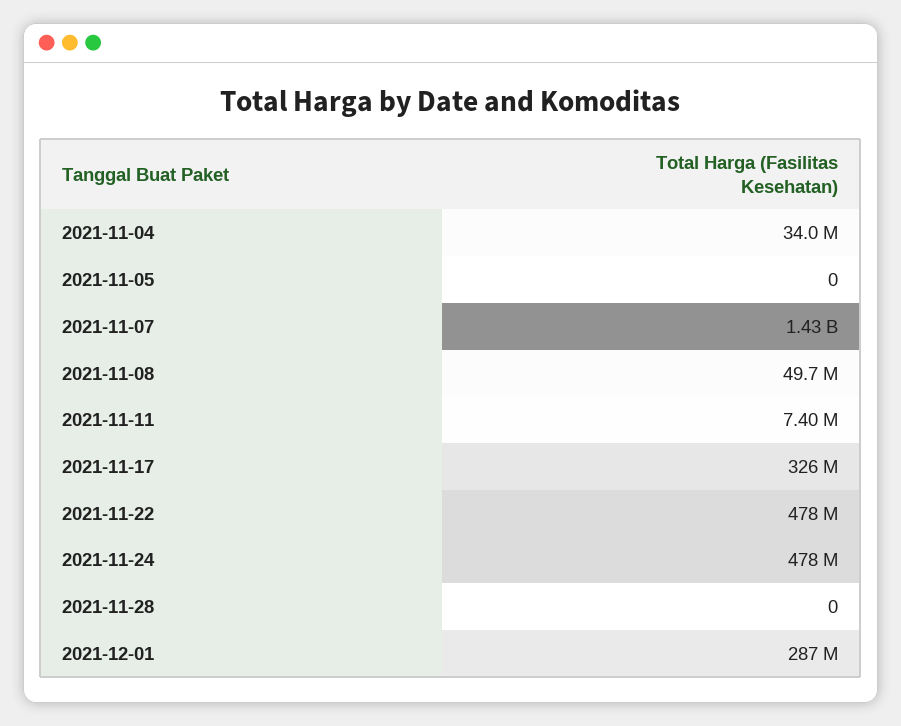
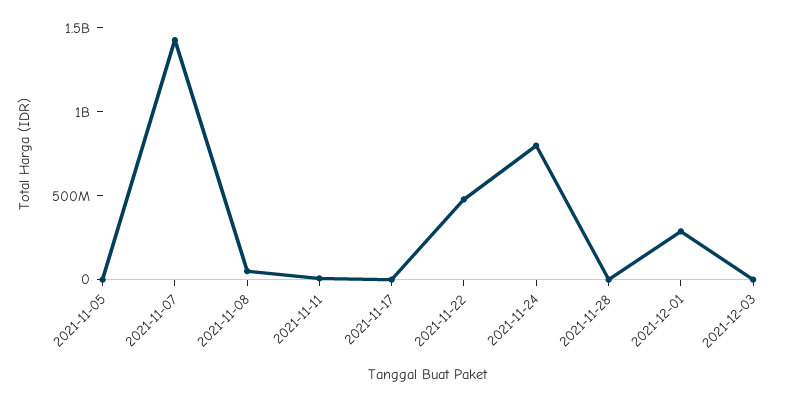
2021-11-04: 34000000 -> none
2021-11-17: 326000000 -> 0
2021-11-24: 478000000 -> 800000000
2021-12-03: none -> 0

